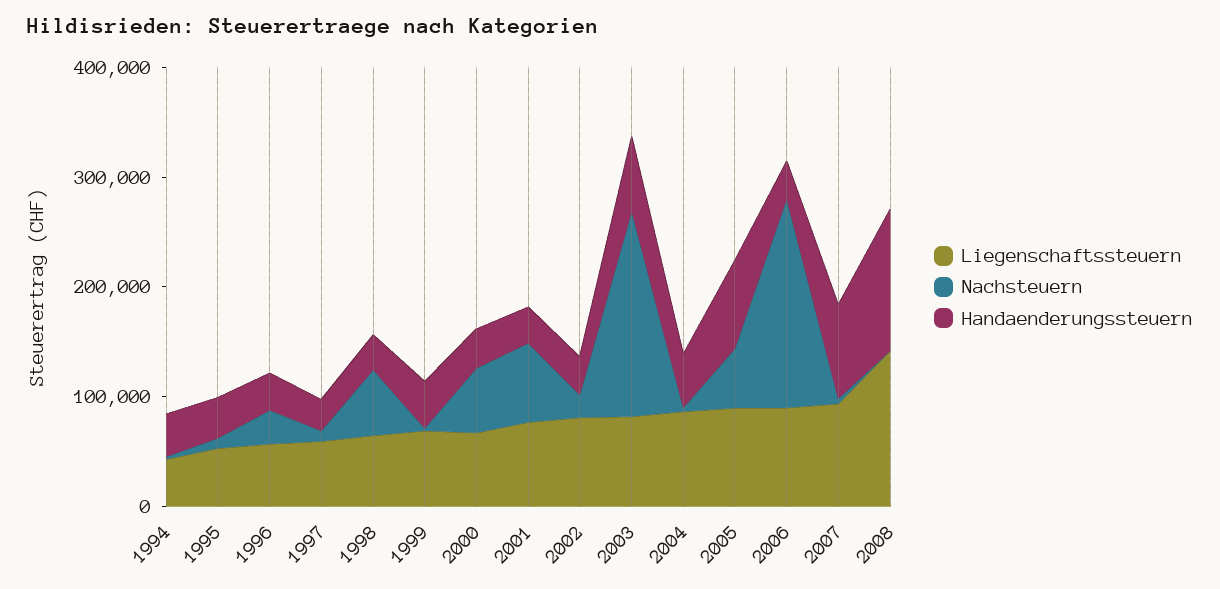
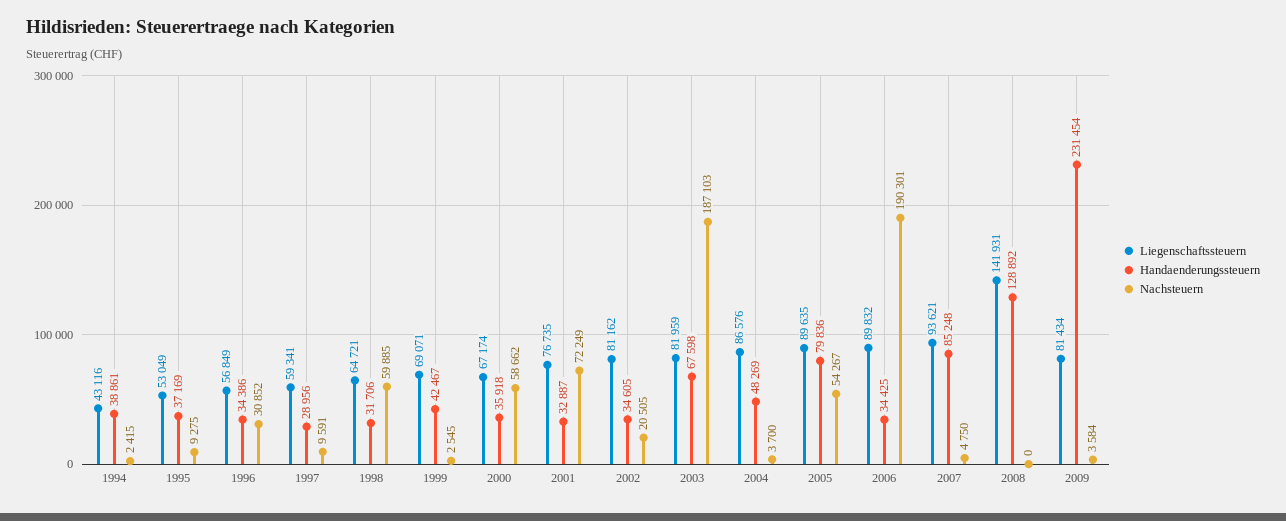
Liegenschaftssteuern, 2009: none -> 81434
Handaenderungssteuern, 2009: none -> 231454
Nachsteuern, 2009: none -> 3584

